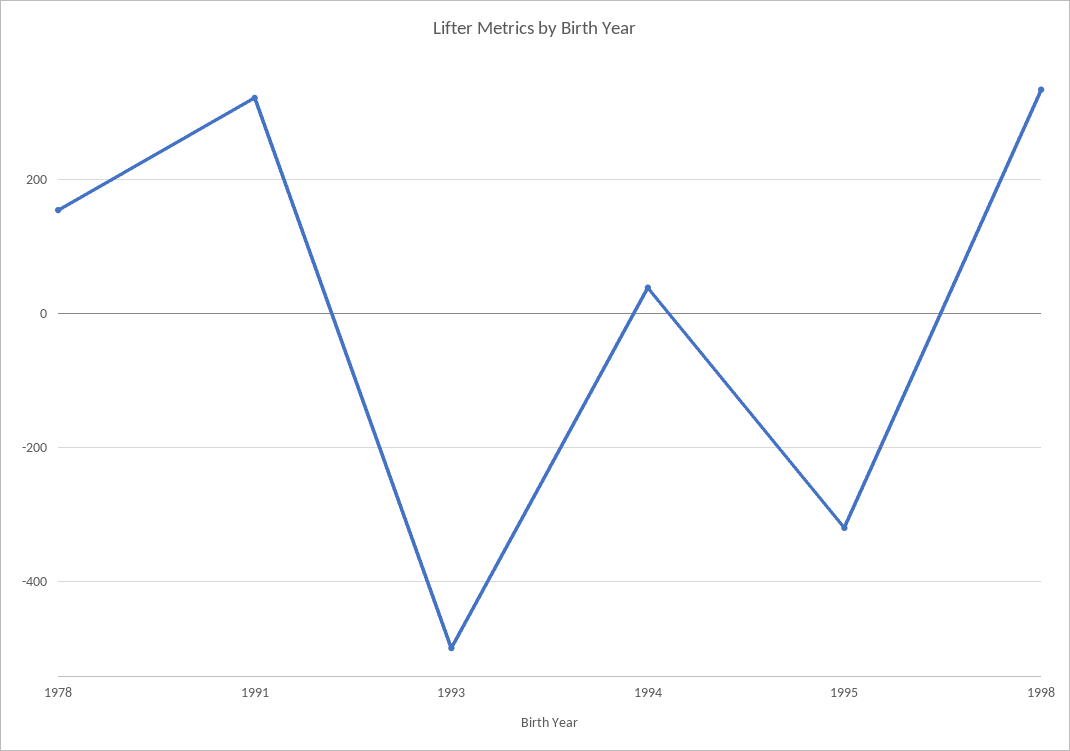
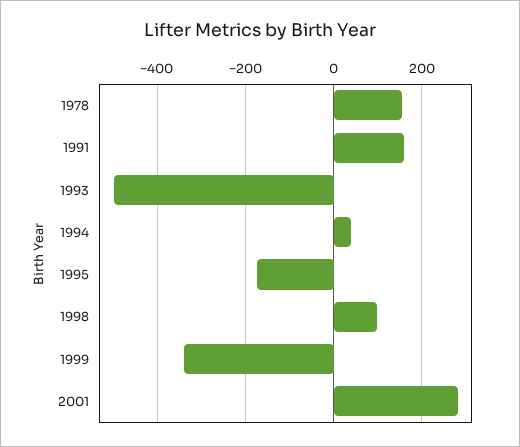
1991: 320 -> 160
1995: -320 -> -180
1998: 340 -> 100
1999: none -> -340
2001: none -> 280

